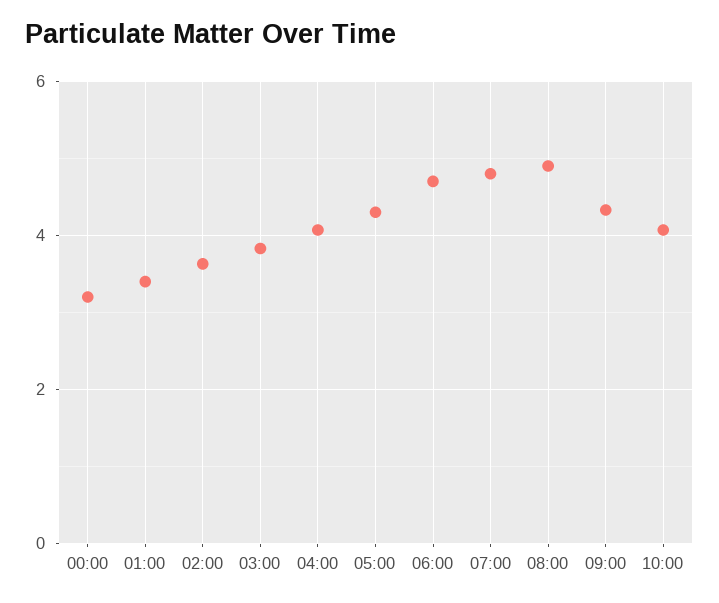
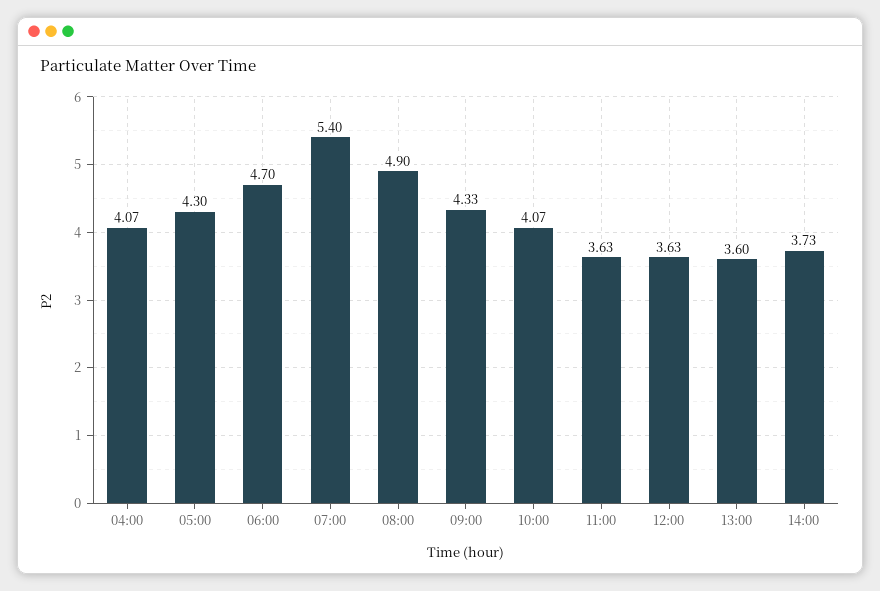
00:00: 3.2 -> none
01:00: 3.4 -> none
02:00: 3.6 -> none
03:00: 3.8 -> none
07:00: 4.8 -> 5.4
11:00: none -> 3.63
12:00: none -> 3.63
13:00: none -> 3.6
14:00: none -> 3.73

